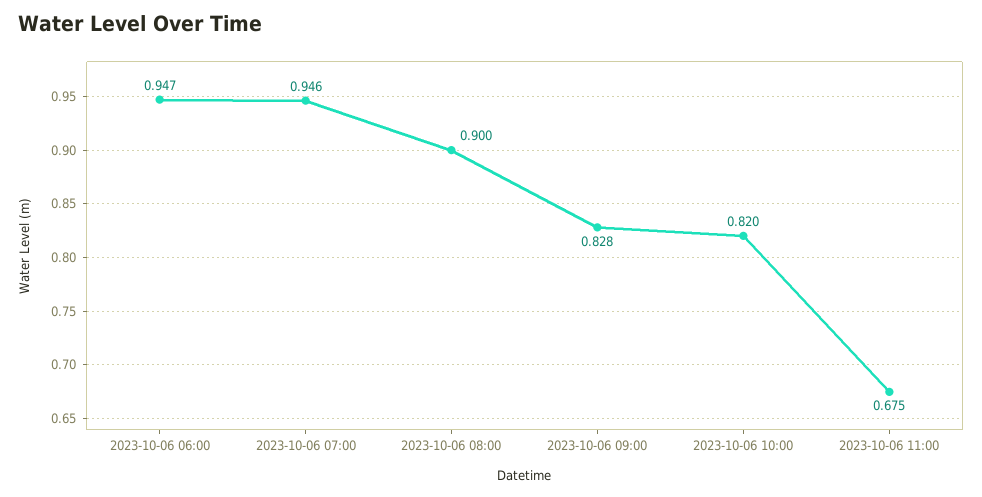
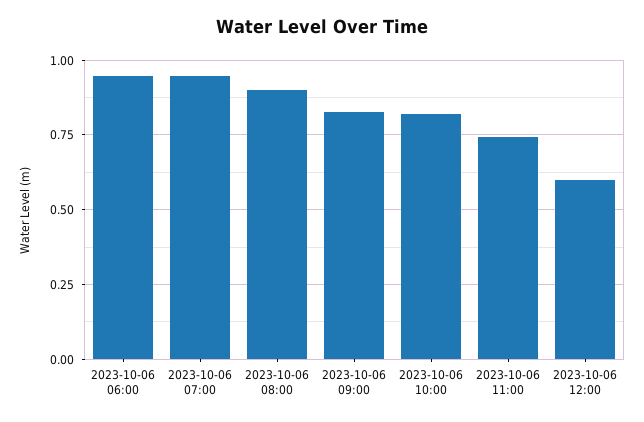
2023-10-06 11:00: 0.675 -> 0.75
2023-10-06 12:00: none -> 0.6

